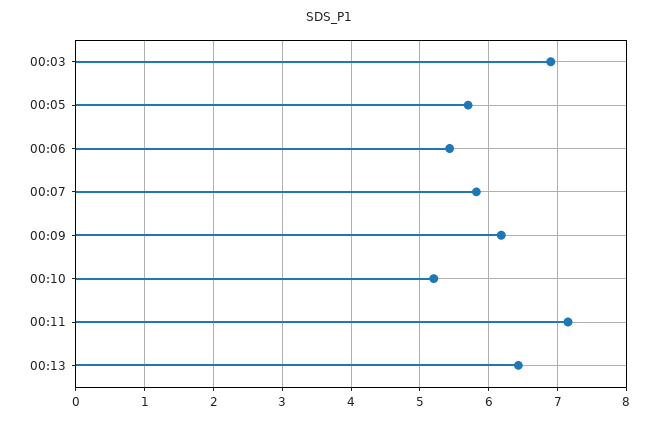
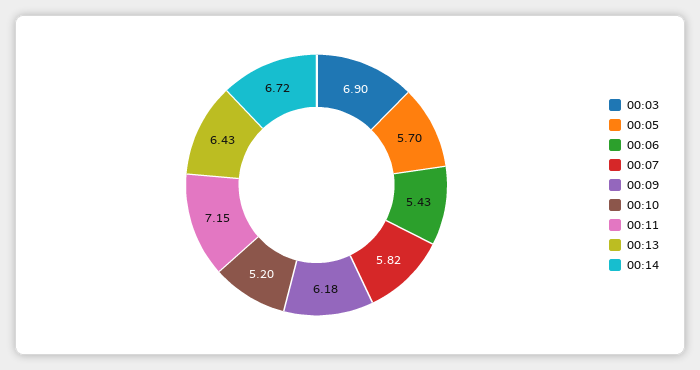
00:14: none -> 6.72

